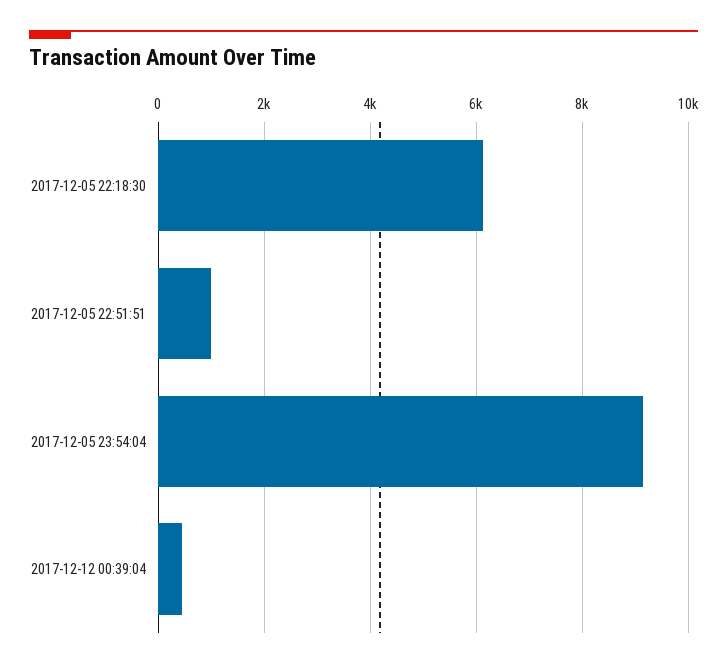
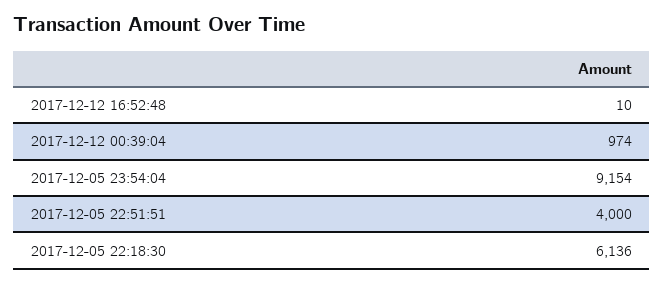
2017-12-05 22:51:51: 1000 -> 4000
2017-12-12 00:39:04: 400 -> 974
2017-12-12 16:52:48: none -> 10

